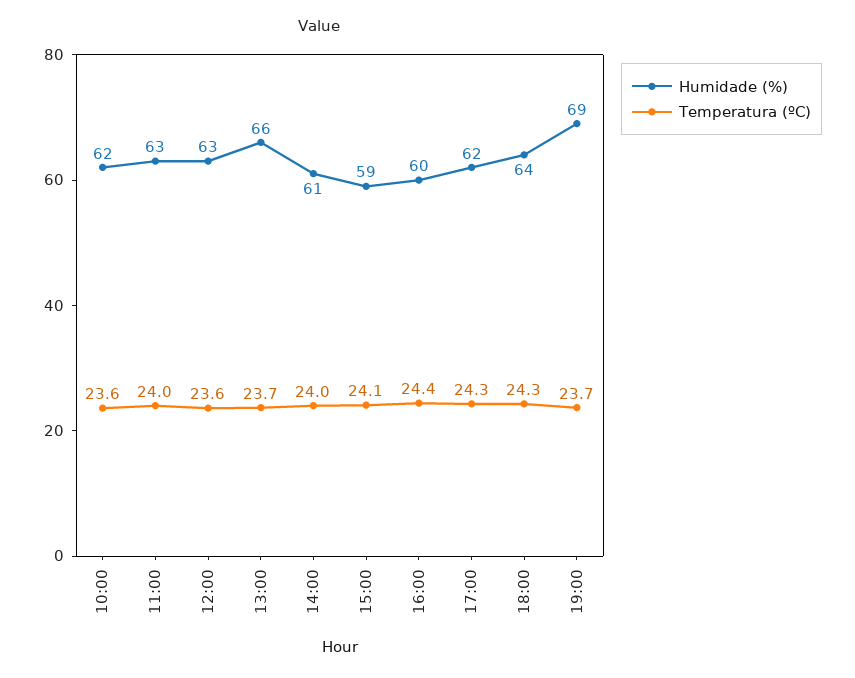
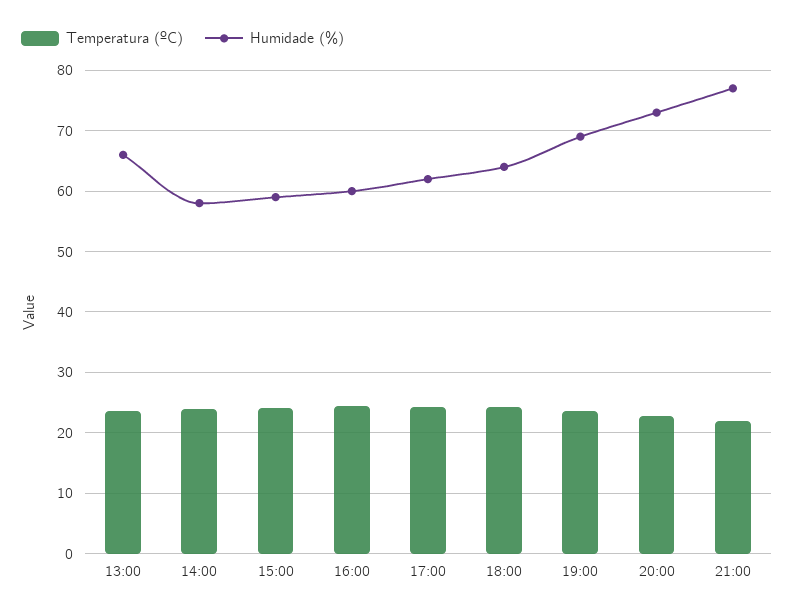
Humidade (%), 10:00: 62 -> none
Temperatura (ºC), 10:00: 23.6 -> none
Humidade (%), 11:00: 63 -> none
Temperatura (ºC), 11:00: 24 -> none
Humidade (%), 12:00: 63 -> none
Temperatura (ºC), 12:00: 23.6 -> none
Humidade (%), 14:00: 61 -> 58
Temperatura (ºC), 20:00: none -> 23
Humidade (%), 20:00: none -> 73
Temperatura (ºC), 21:00: none -> 22
Humidade (%), 21:00: none -> 77

